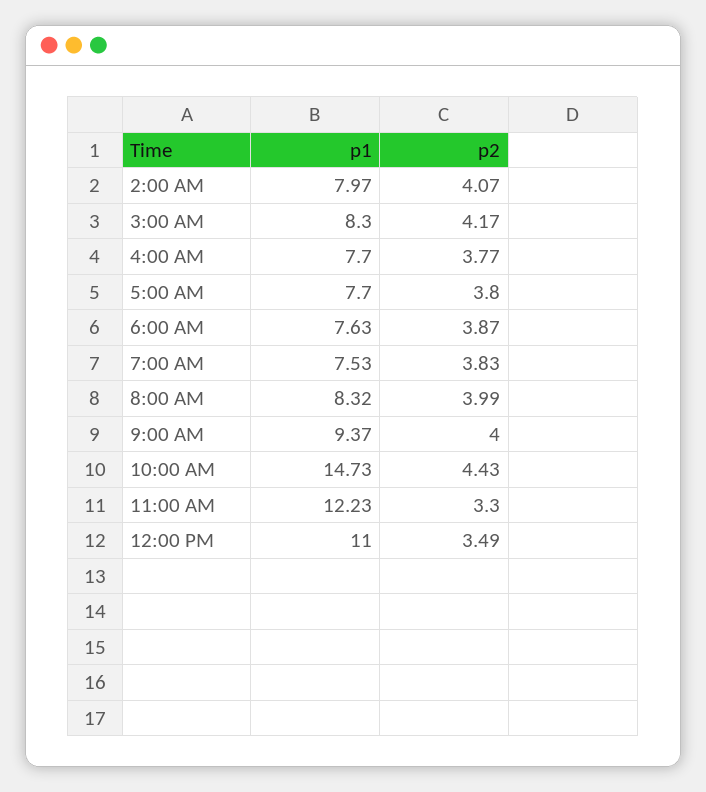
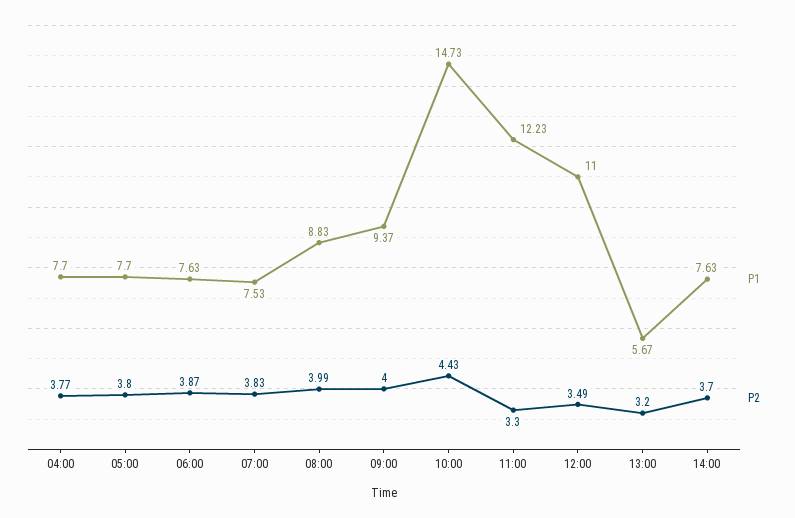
p1, 2:00 AM: 7.97 -> none
p2, 2:00 AM: 4.07 -> none
p1, 3:00 AM: 8.3 -> none
p2, 3:00 AM: 4.17 -> none
p1, 8:00 AM: 8.32 -> 8.83
p1, 13:00: none -> 5.67
p2, 13:00: none -> 3.2
p1, 14:00: none -> 7.63
p2, 14:00: none -> 3.7

